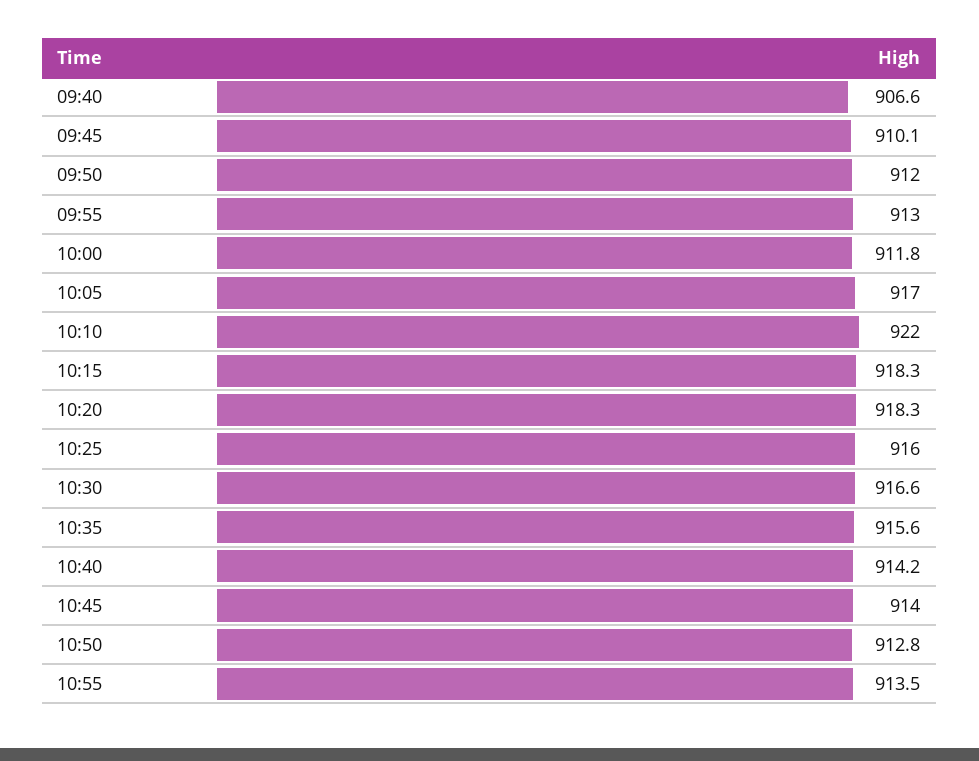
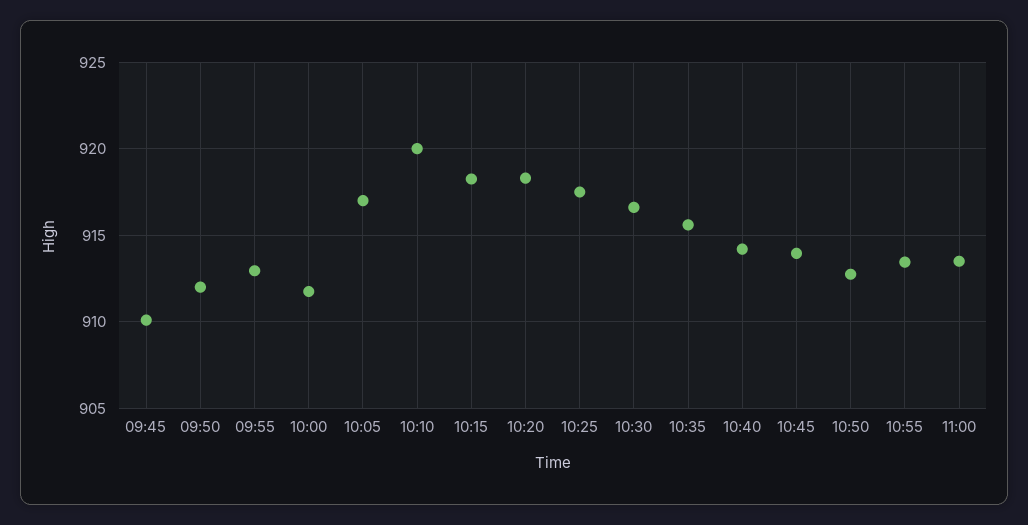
09:40: 906.6 -> none
10:10: 922 -> 920
10:25: 916 -> 917.5
11:00: none -> 913.5

